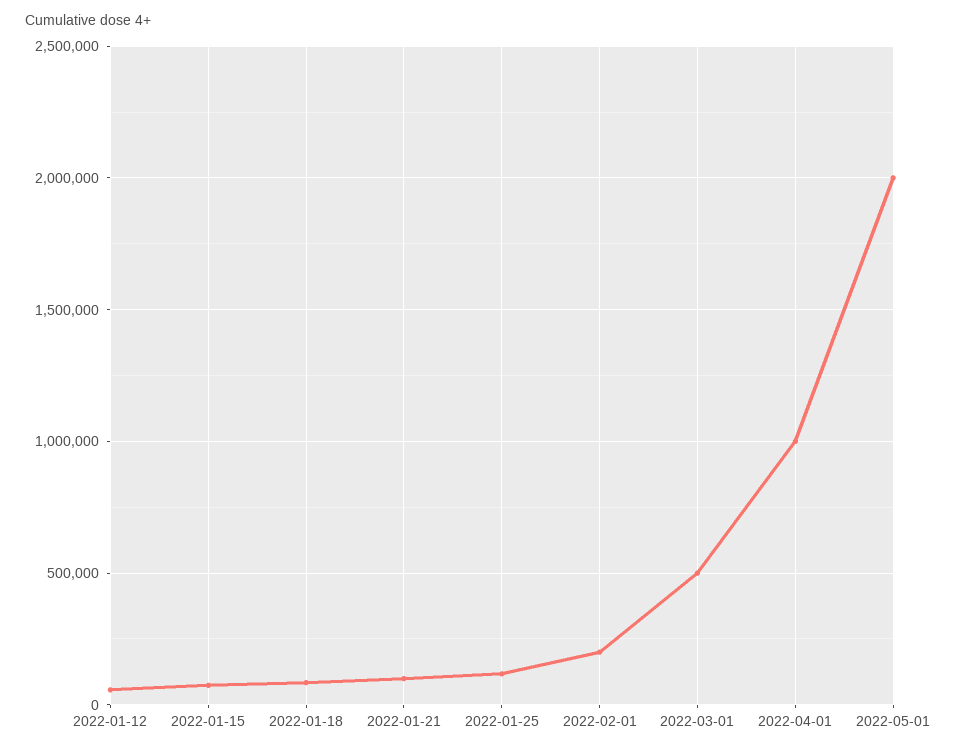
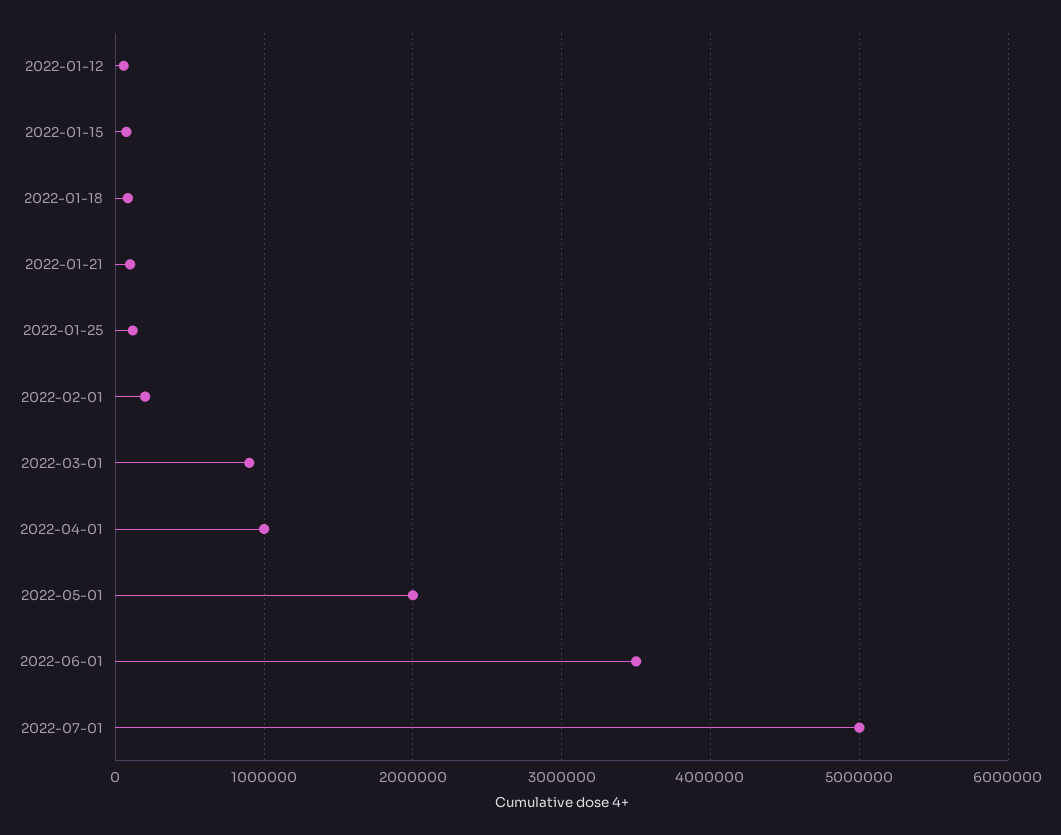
2022-03-01: 500000 -> 900000
2022-06-01: none -> 3500000
2022-07-01: none -> 5000000

